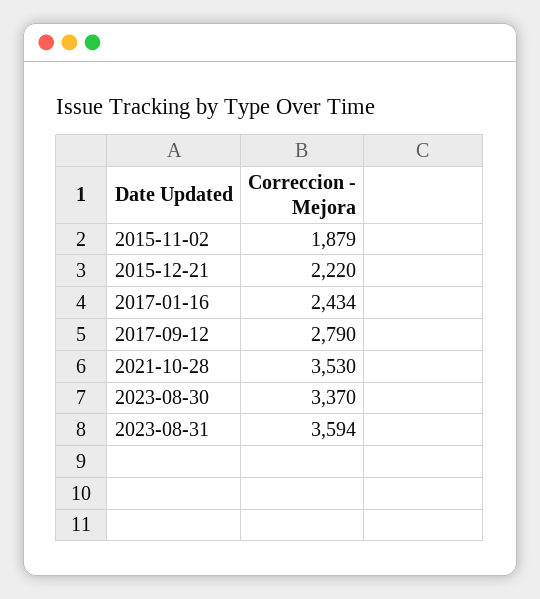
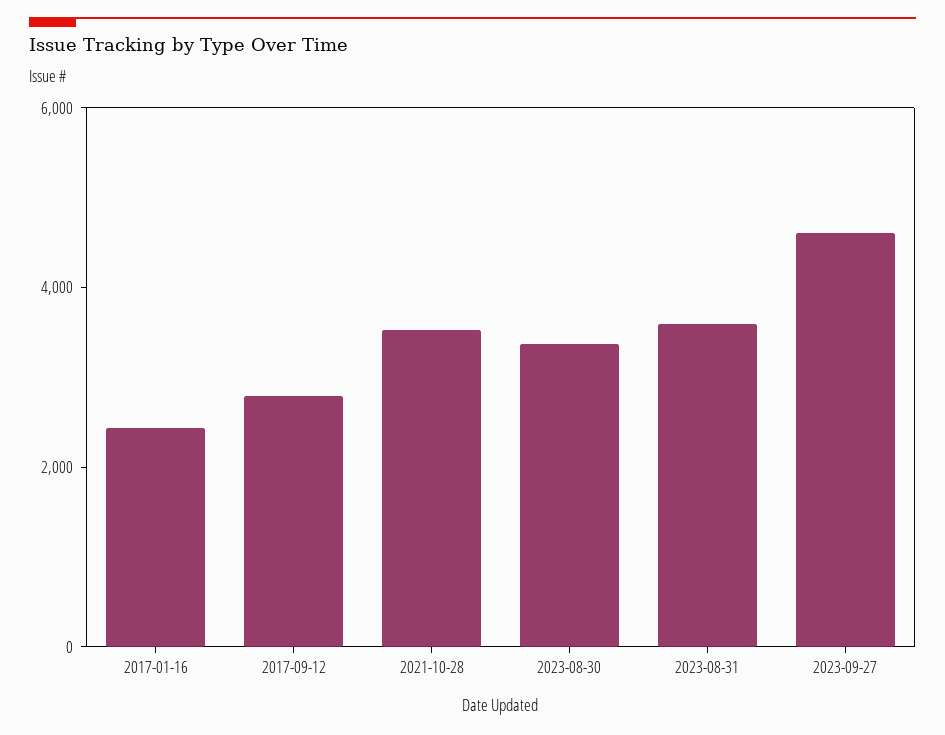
2015-11-02: 1879 -> none
2015-12-21: 2220 -> none
2023-09-27: none -> 4500

